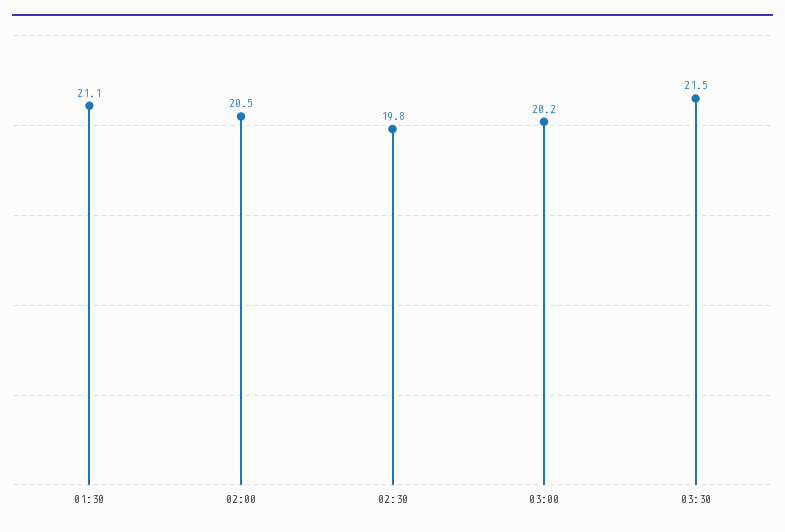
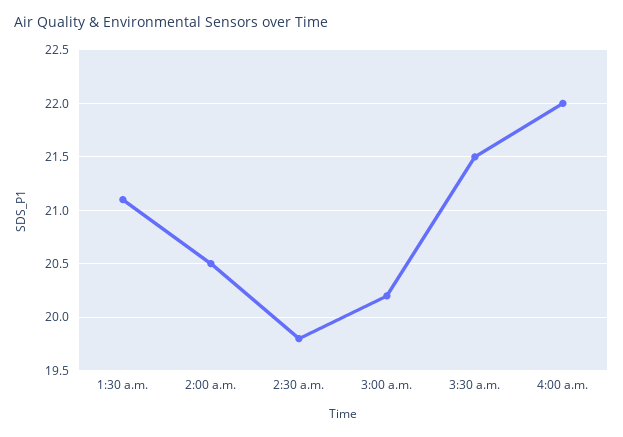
4:00 a.m.: none -> 22

